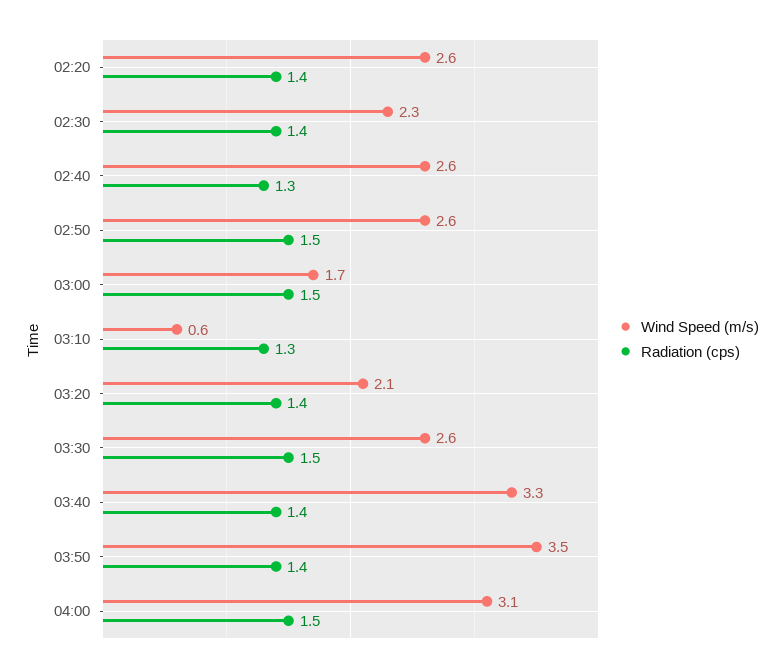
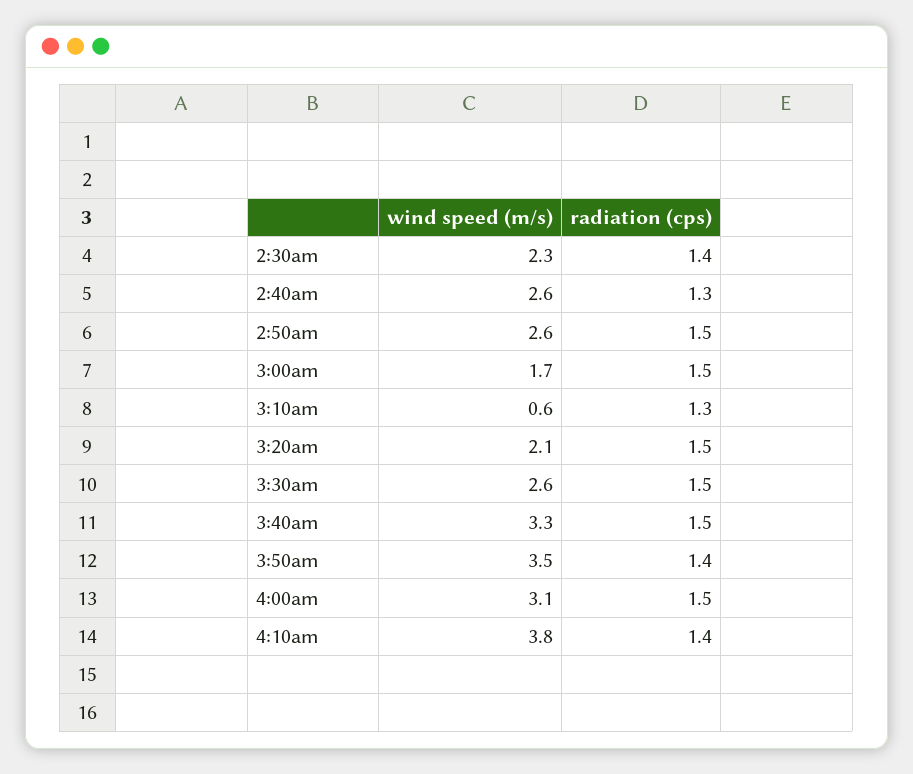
Wind Speed (m/s), 02:20: 2.6 -> none
Radiation (cps), 02:20: 1.4 -> none
Radiation (cps), 03:20: 1.4 -> 1.5
Radiation (cps), 03:40: 1.4 -> 1.5
Wind Speed (m/s), 4:10am: none -> 3.8
Radiation (cps), 4:10am: none -> 1.4

